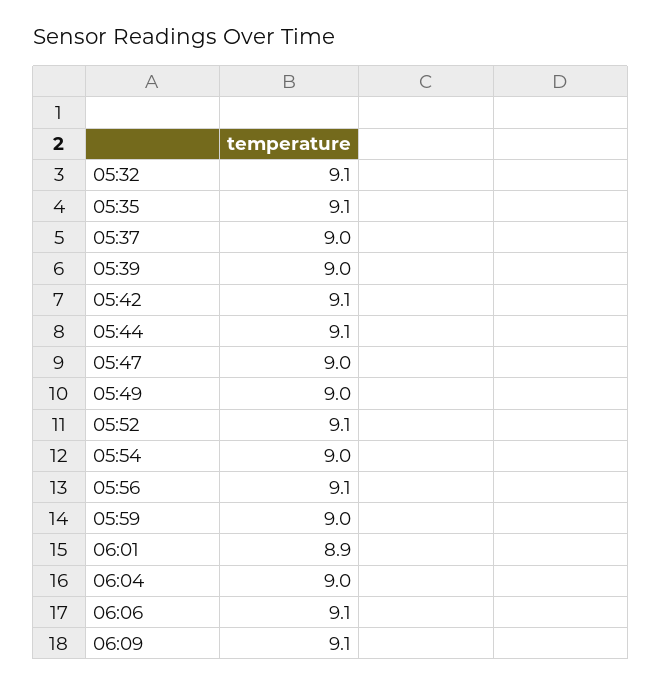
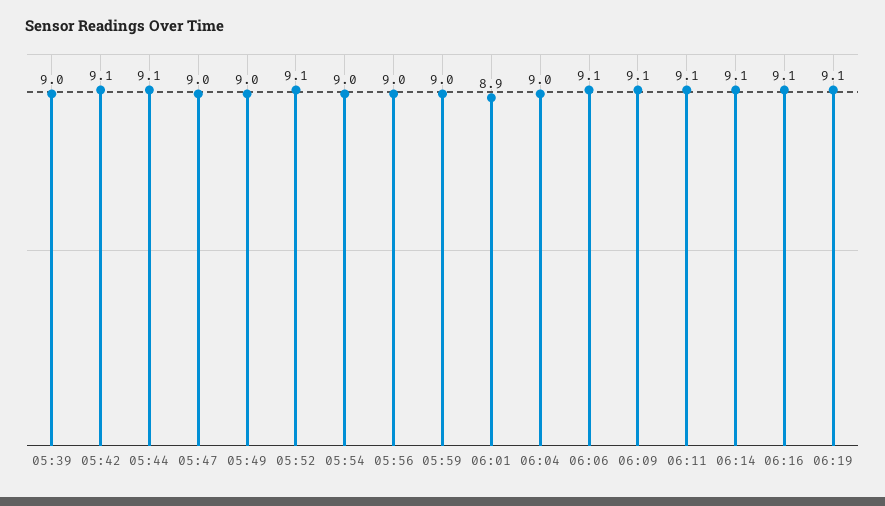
05:32: 9.1 -> none
05:35: 9.1 -> none
05:37: 9 -> none
05:56: 9.1 -> 9
06:11: none -> 9.1
06:14: none -> 9.1
06:16: none -> 9.1
06:19: none -> 9.1

